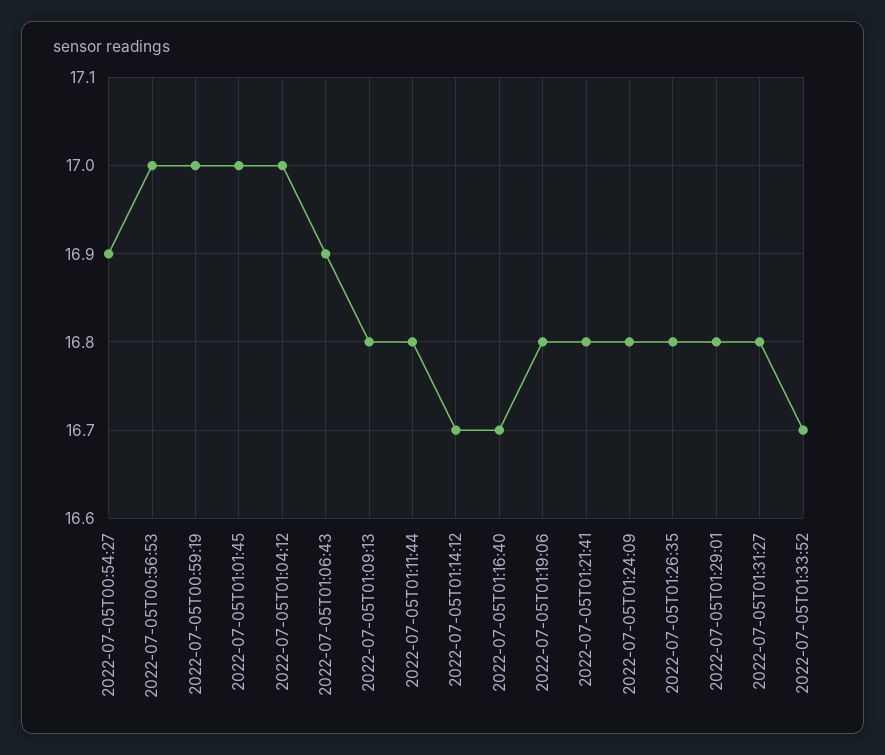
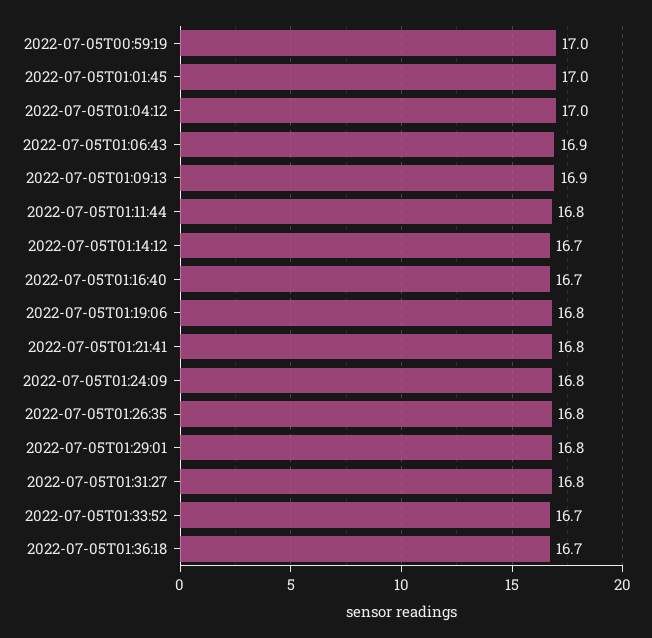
2022-07-05T00:54:27: 16.9 -> none
2022-07-05T00:56:53: 17 -> none
2022-07-05T01:09:13: 16.8 -> 16.9
2022-07-05T01:36:18: none -> 16.7

